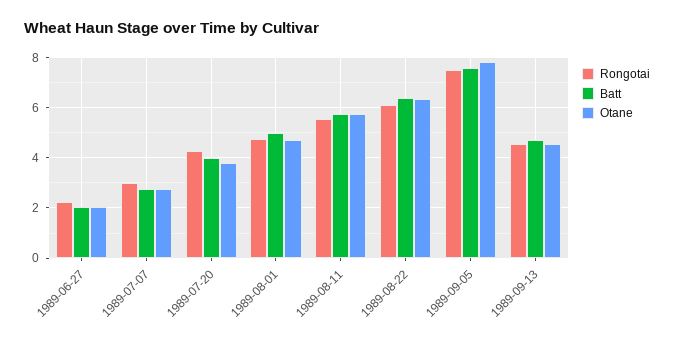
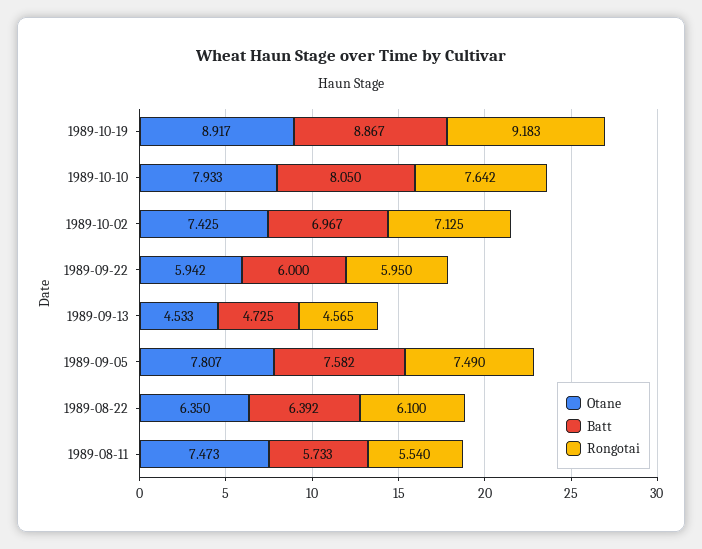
Rongotai, 1989-06-27: 2.25 -> none
Batt, 1989-06-27: 2 -> none
Otane, 1989-06-27: 2 -> none
Rongotai, 1989-07-07: 3 -> none
Batt, 1989-07-07: 2.75 -> none
Otane, 1989-07-07: 2.75 -> none
Rongotai, 1989-07-20: 4.25 -> none
Batt, 1989-07-20: 4 -> none
Otane, 1989-07-20: 3.75 -> none
Rongotai, 1989-08-01: 4.75 -> none
Batt, 1989-08-01: 5 -> none
Otane, 1989-08-01: 4.75 -> none
Otane, 1989-08-11: 5.75 -> 7.473
Otane, 1989-10-19: none -> 8.917
Batt, 1989-10-19: none -> 8.867
Rongotai, 1989-10-19: none -> 9.183
Otane, 1989-10-10: none -> 7.933
Batt, 1989-10-10: none -> 8.05
Rongotai, 1989-10-10: none -> 7.642
Otane, 1989-10-02: none -> 7.425
Batt, 1989-10-02: none -> 6.967
Rongotai, 1989-10-02: none -> 7.125
Otane, 1989-09-22: none -> 5.942
Batt, 1989-09-22: none -> 6
Rongotai, 1989-09-22: none -> 5.95

